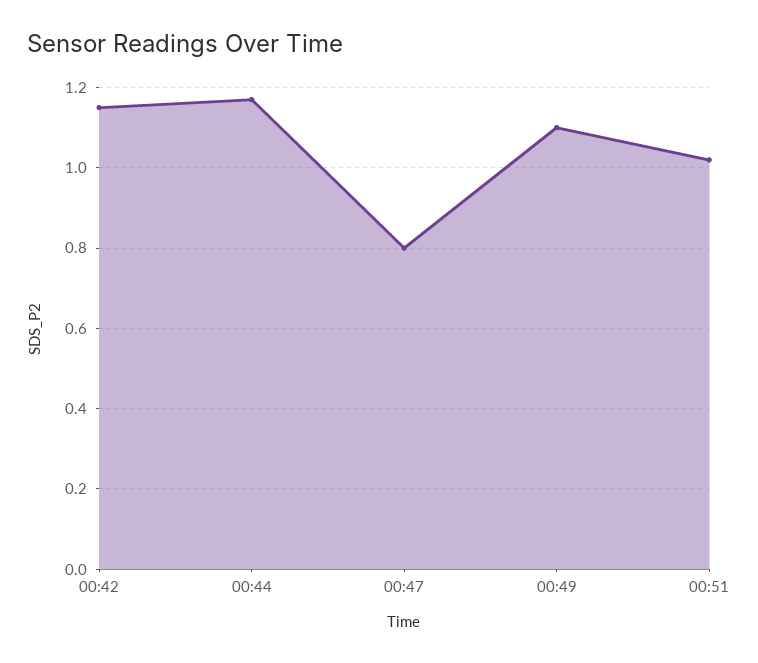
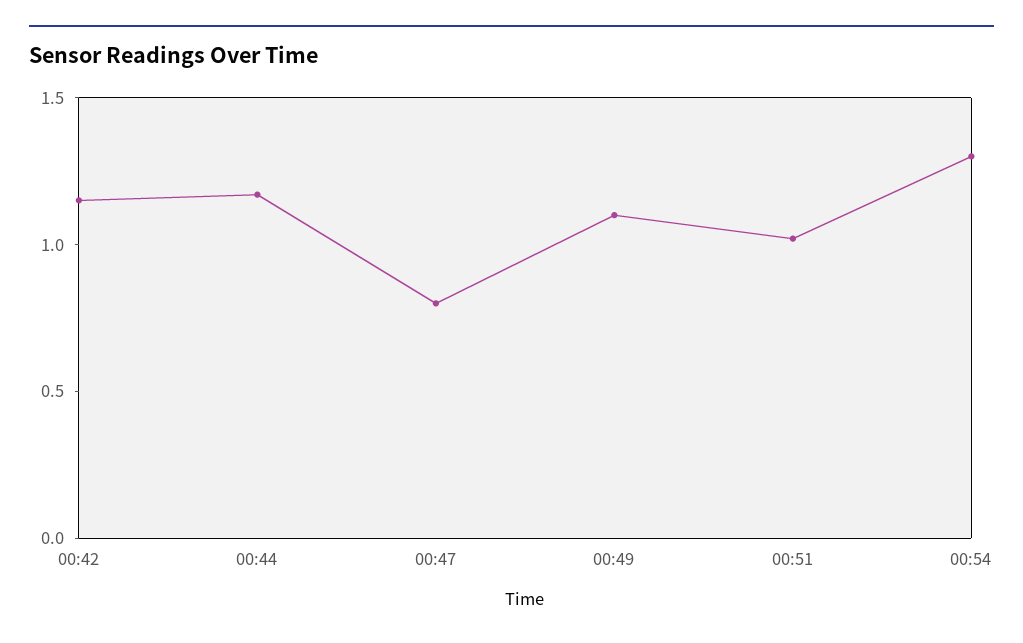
00:54: none -> 1.3

